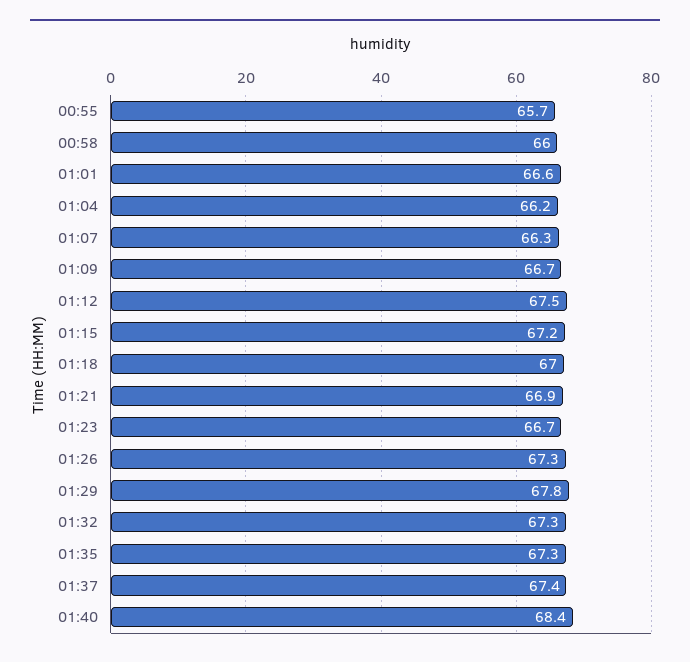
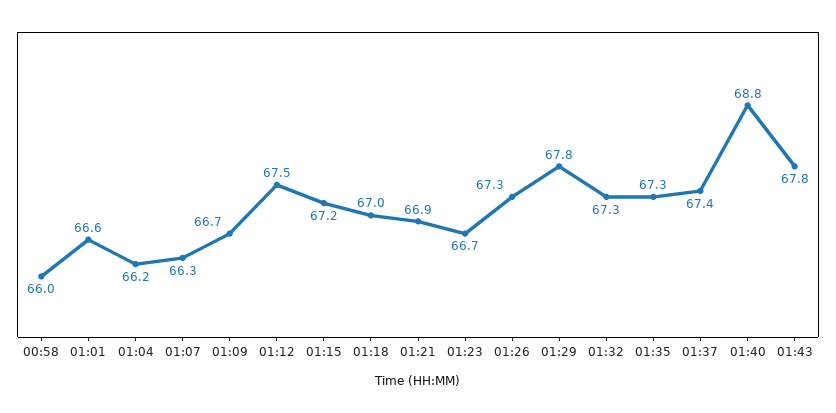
00:55: 65.7 -> none
01:40: 68.4 -> 68.8
01:43: none -> 67.8

